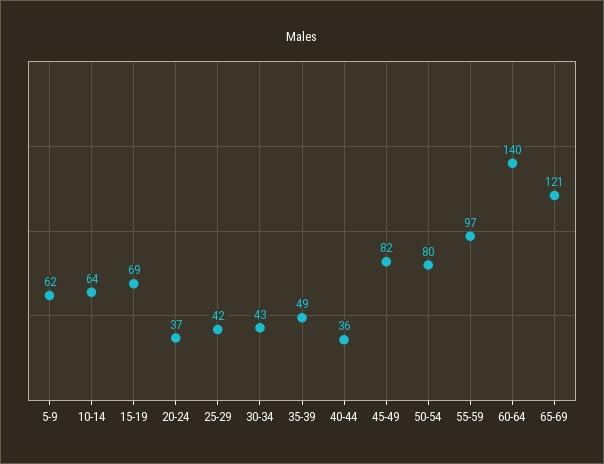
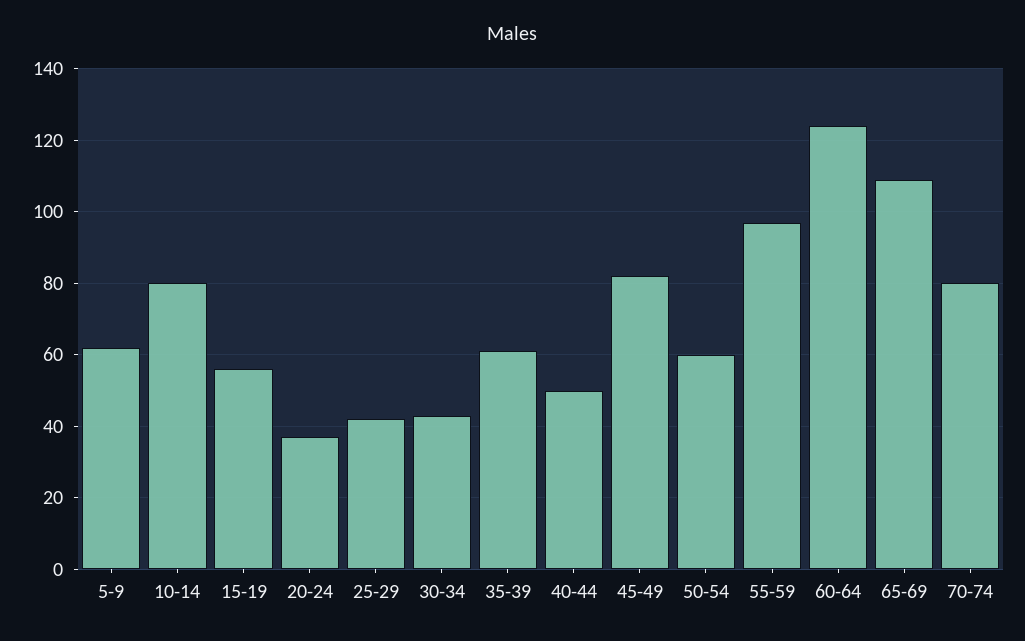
10-14: 64 -> 80
15-19: 69 -> 55
35-39: 49 -> 60
40-44: 36 -> 50
50-54: 80 -> 60
60-64: 140 -> 125
65-69: 121 -> 110
70-74: none -> 80

